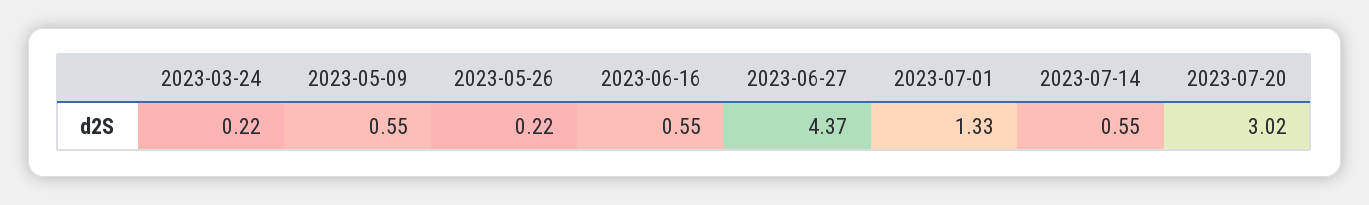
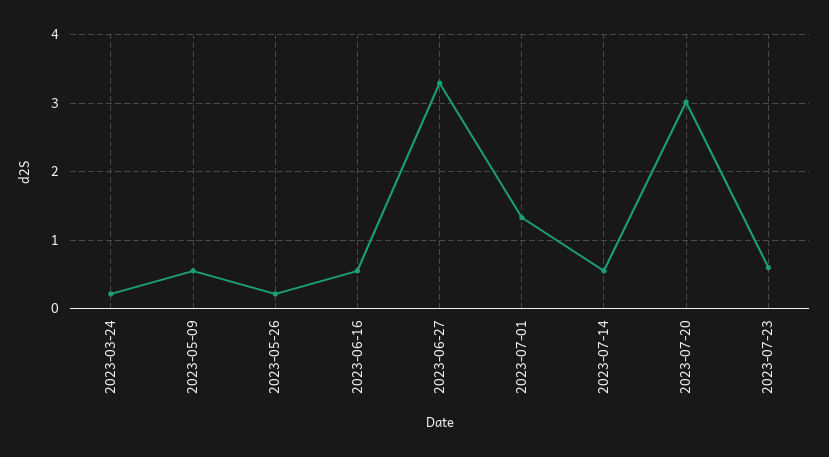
2023-06-27: 4.37 -> 3.3
2023-07-23: none -> 0.6

